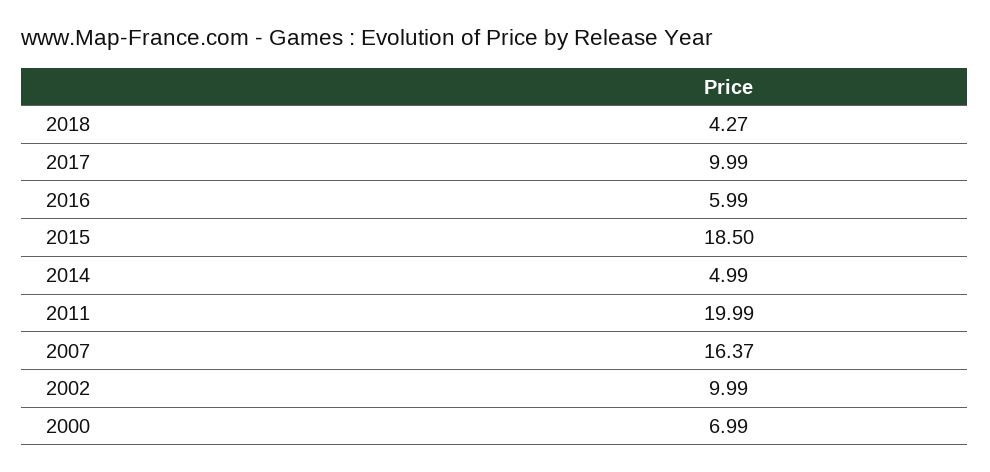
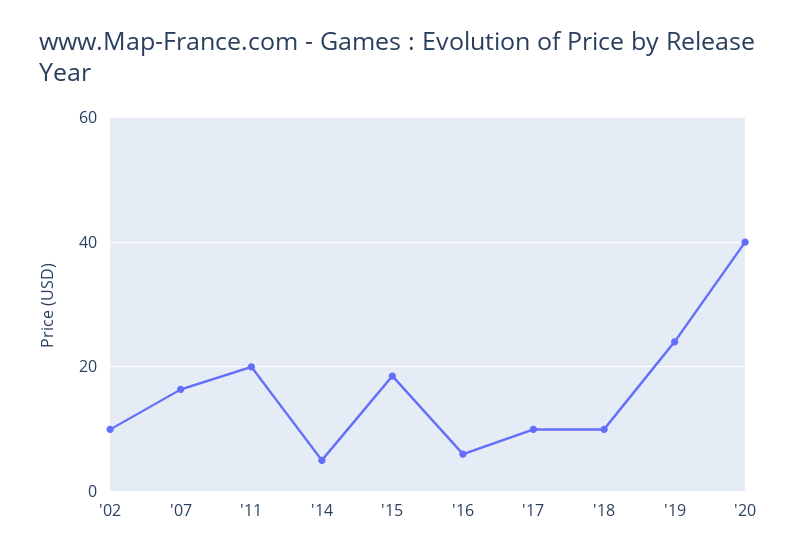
2018: 4.27 -> 10
2000: 6.99 -> none
'19: none -> 24
'20: none -> 40

